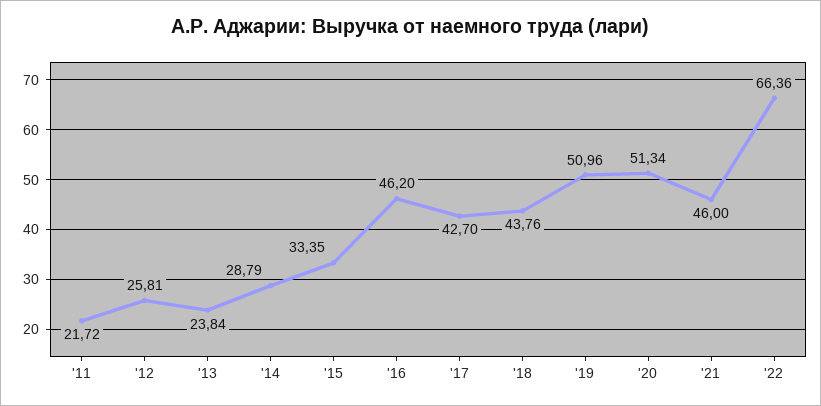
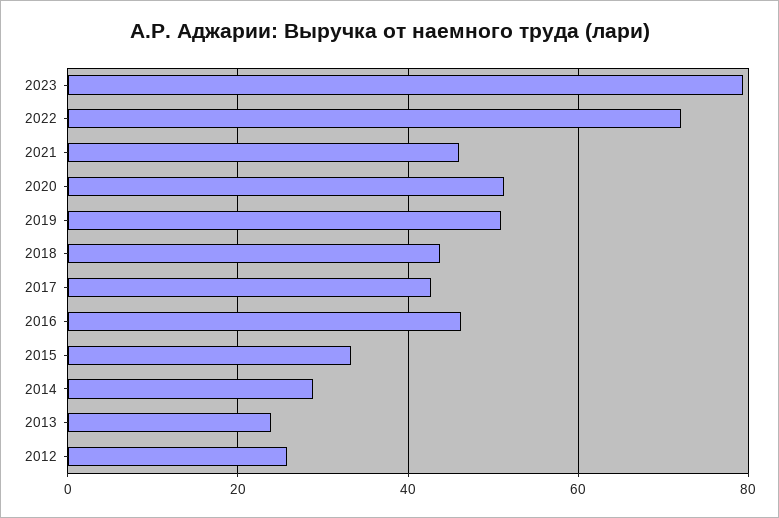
'11: 21.72 -> none
'22: 66.36 -> 72
2023: none -> 80

